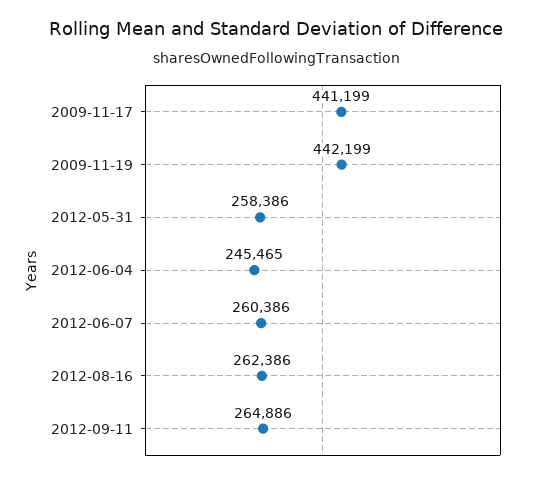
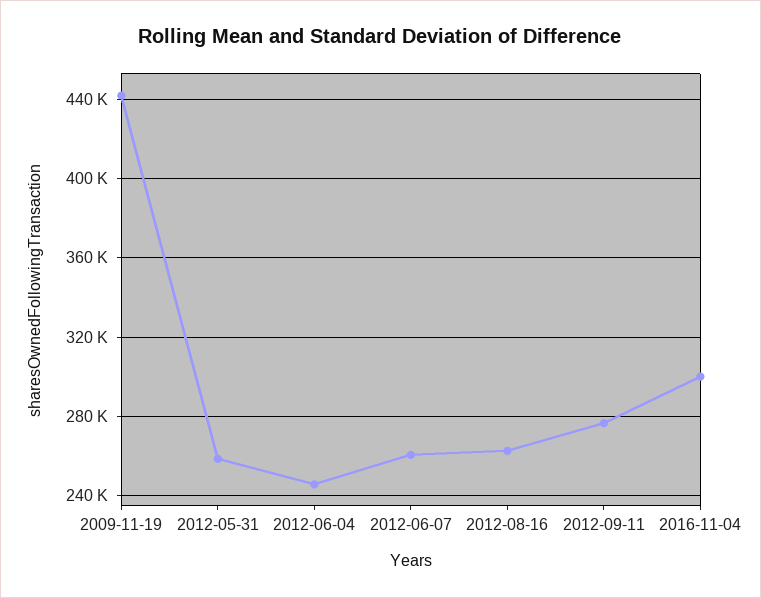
2009-11-17: 441199 -> none
2012-09-11: 264886 -> 275000
2016-11-04: none -> 300000

